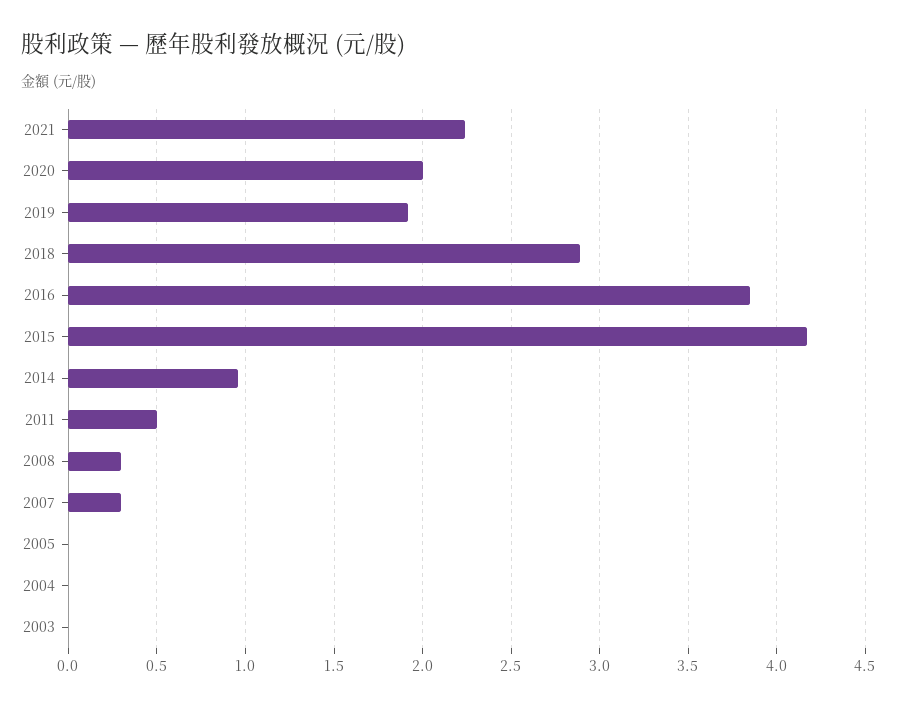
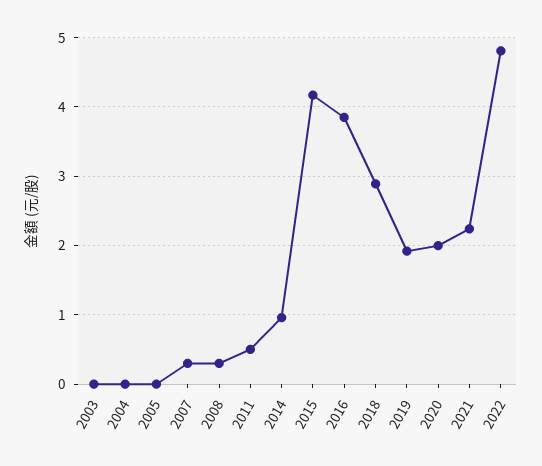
2022: none -> 4.8

